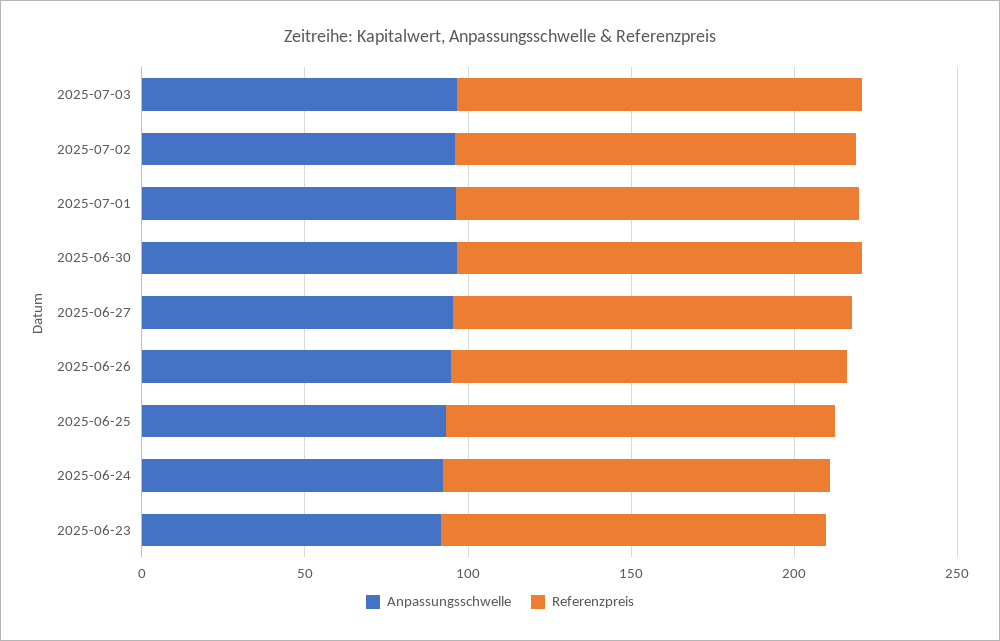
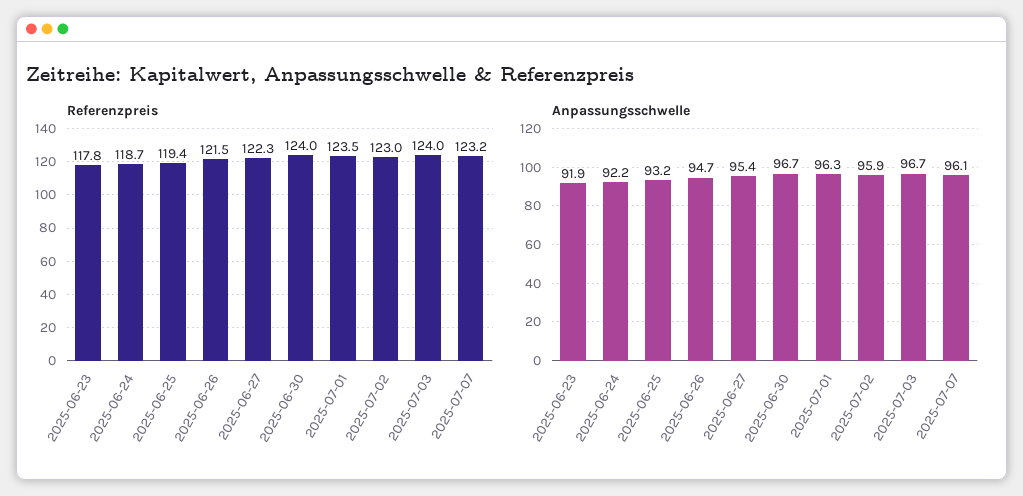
Referenzpreis, 2025-07-07: none -> 123.2
Anpassungsschwelle, 2025-07-07: none -> 96.1

